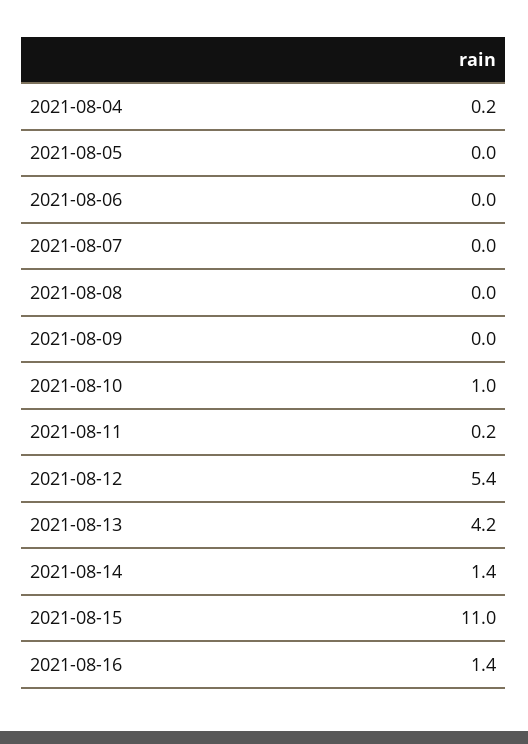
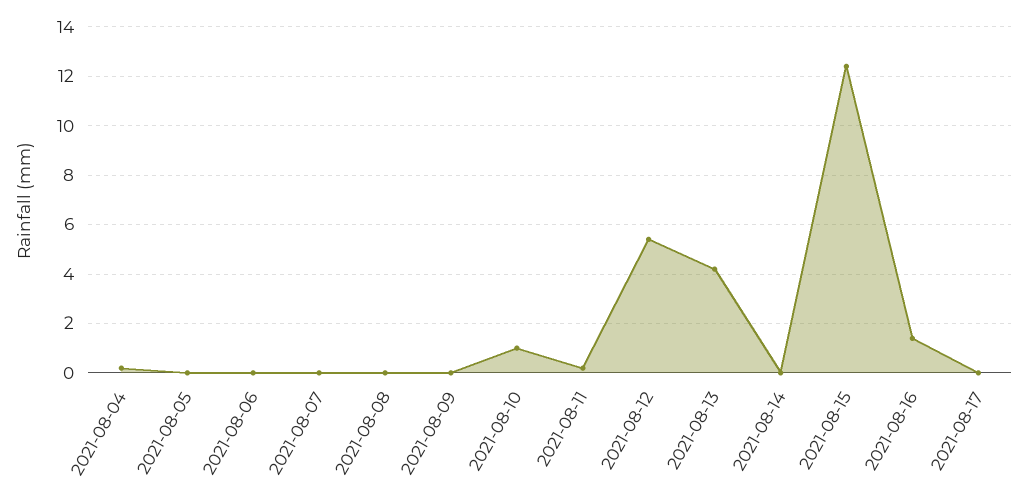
2021-08-14: 1.4 -> 0
2021-08-15: 11 -> 12.5
2021-08-17: none -> 0

